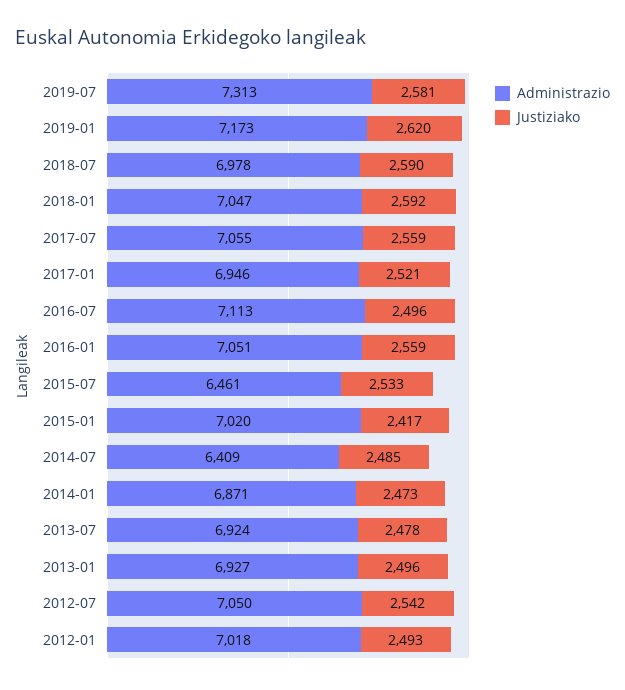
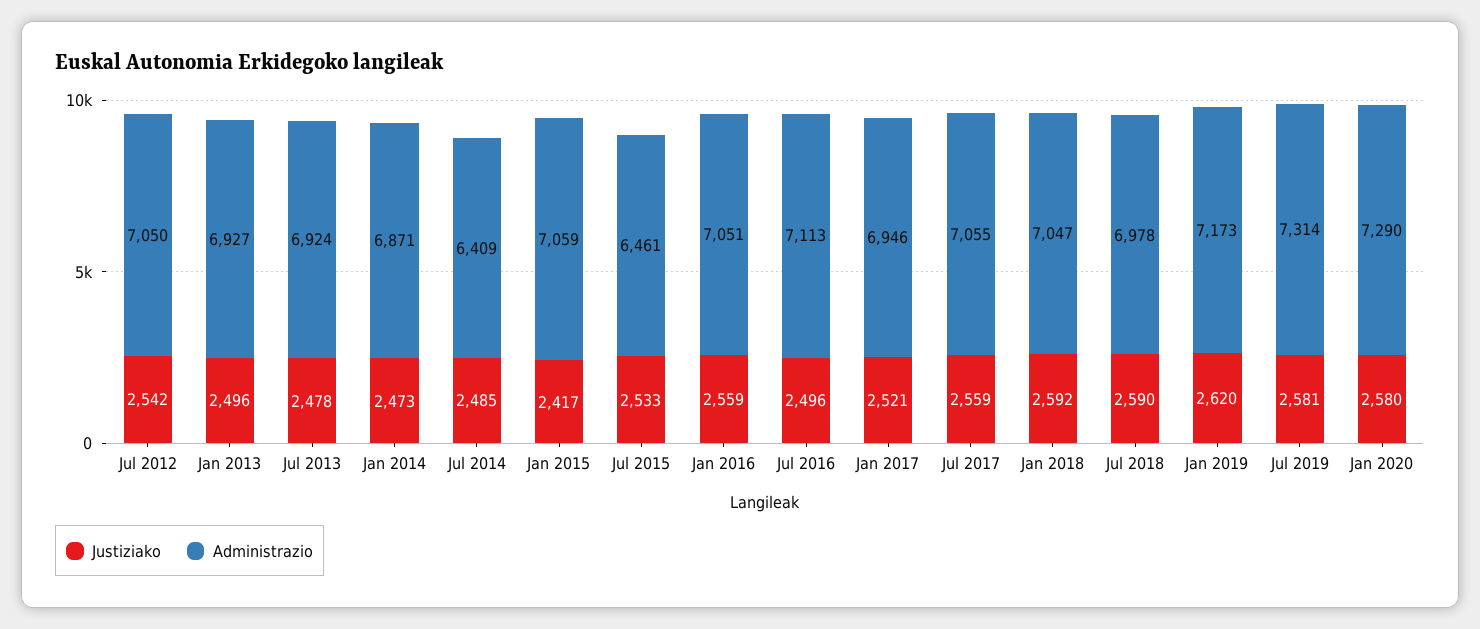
Administrazio, 2019-07: 7313 -> 7314
Administrazio, 2015-01: 7020 -> 7059
Administrazio, 2012-01: 7018 -> none
Justiziako, 2012-01: 2493 -> none
Justiziako, Jan 2020: none -> 2580
Administrazio, Jan 2020: none -> 7290

